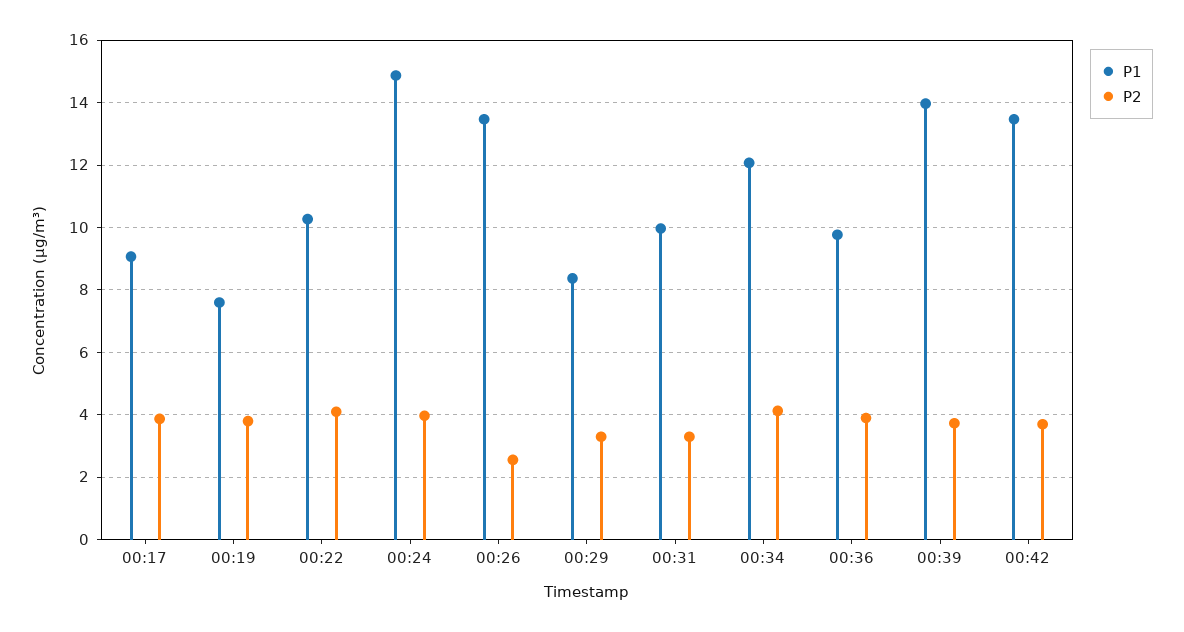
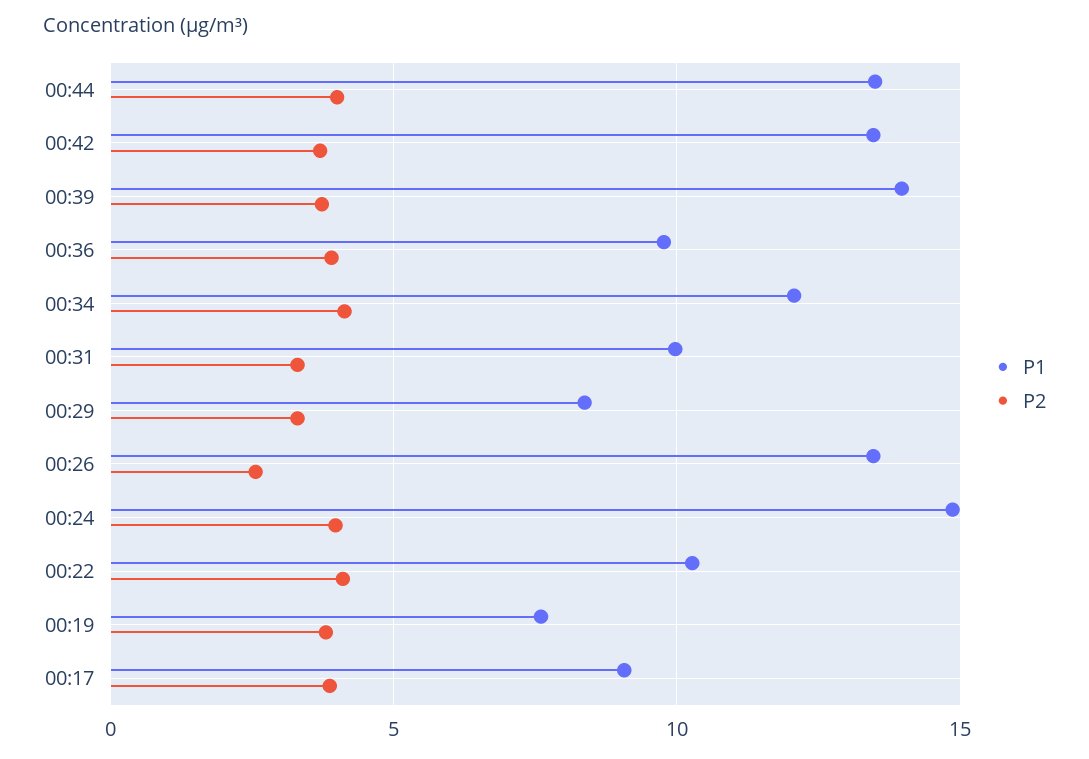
P1, 00:44: none -> 13.5
P2, 00:44: none -> 4

